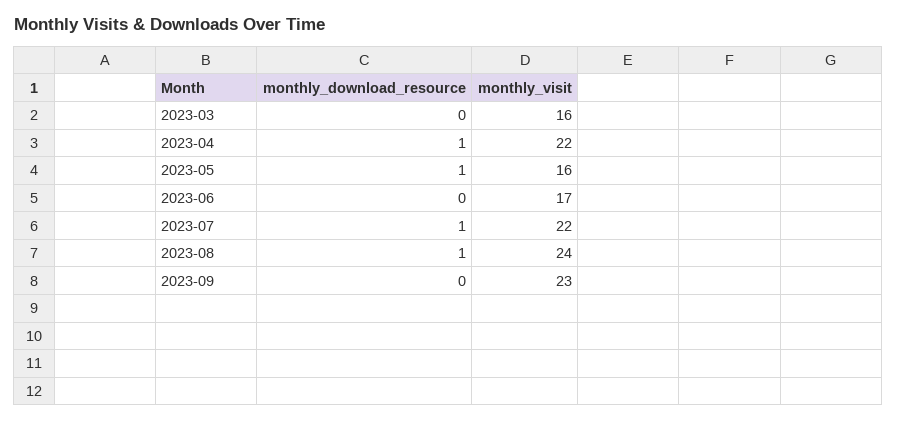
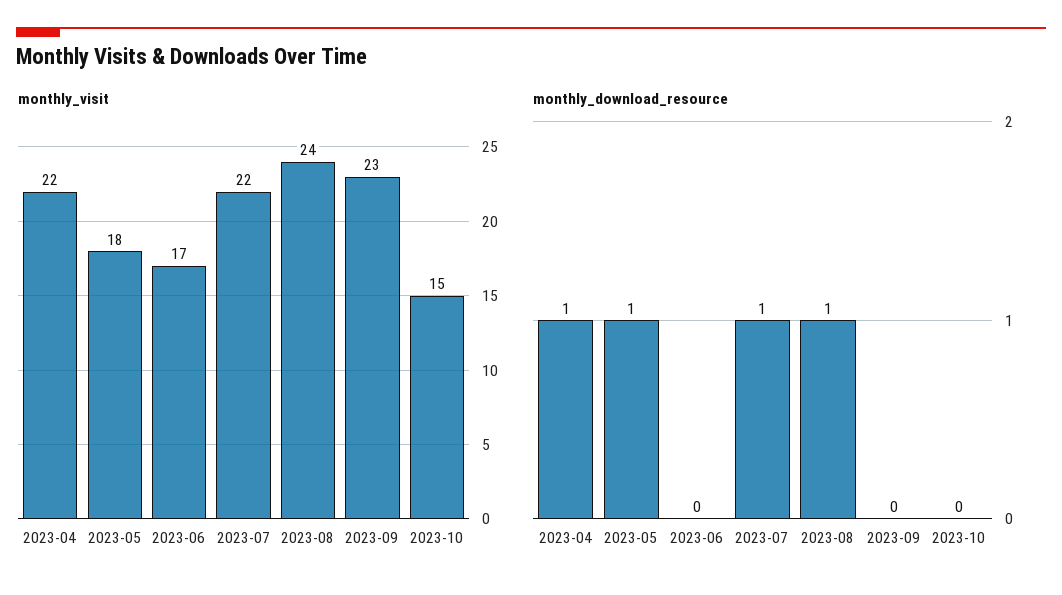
monthly_download_resource, 2023-03: 0 -> none
monthly_visit, 2023-03: 16 -> none
monthly_visit, 2023-05: 16 -> 18
monthly_visit, 2023-10: none -> 15
monthly_download_resource, 2023-10: none -> 0

